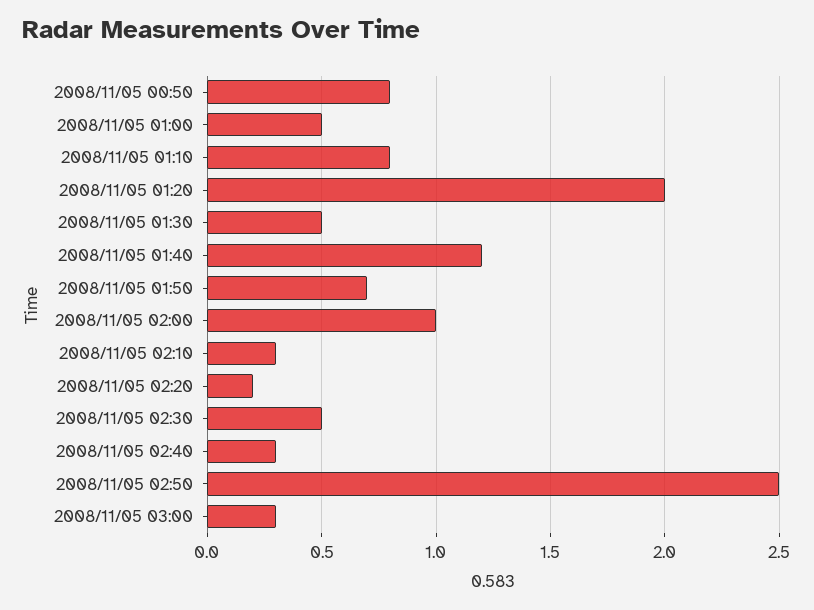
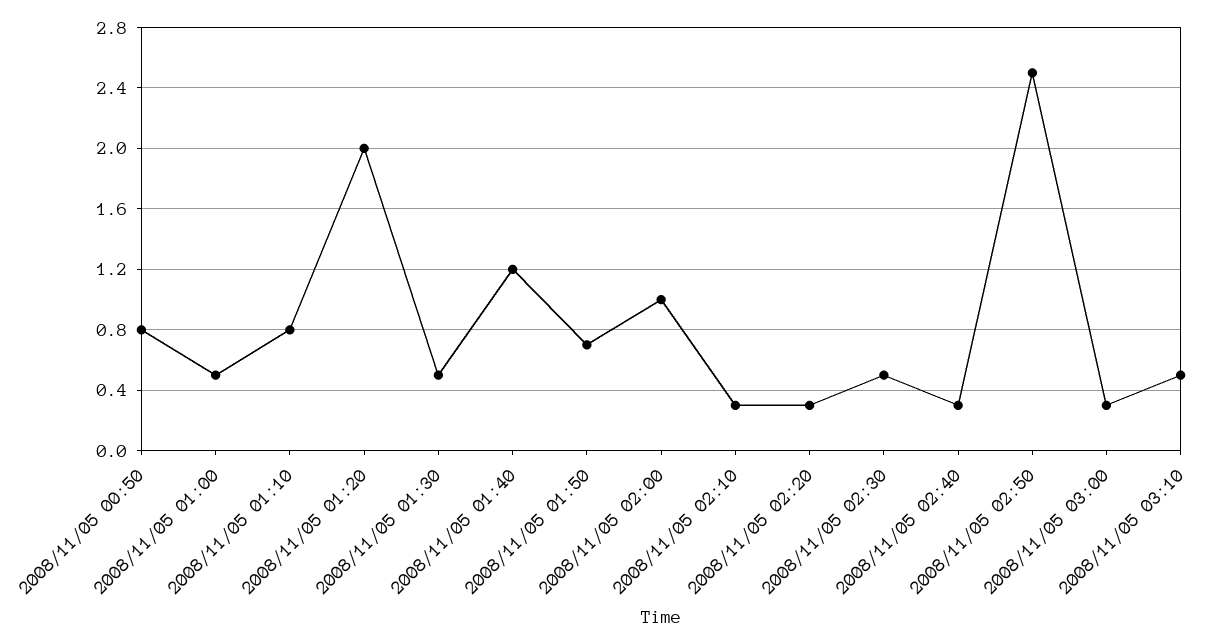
2008/11/05 02:20: 0.2 -> 0.3
2008/11/05 03:10: none -> 0.5

